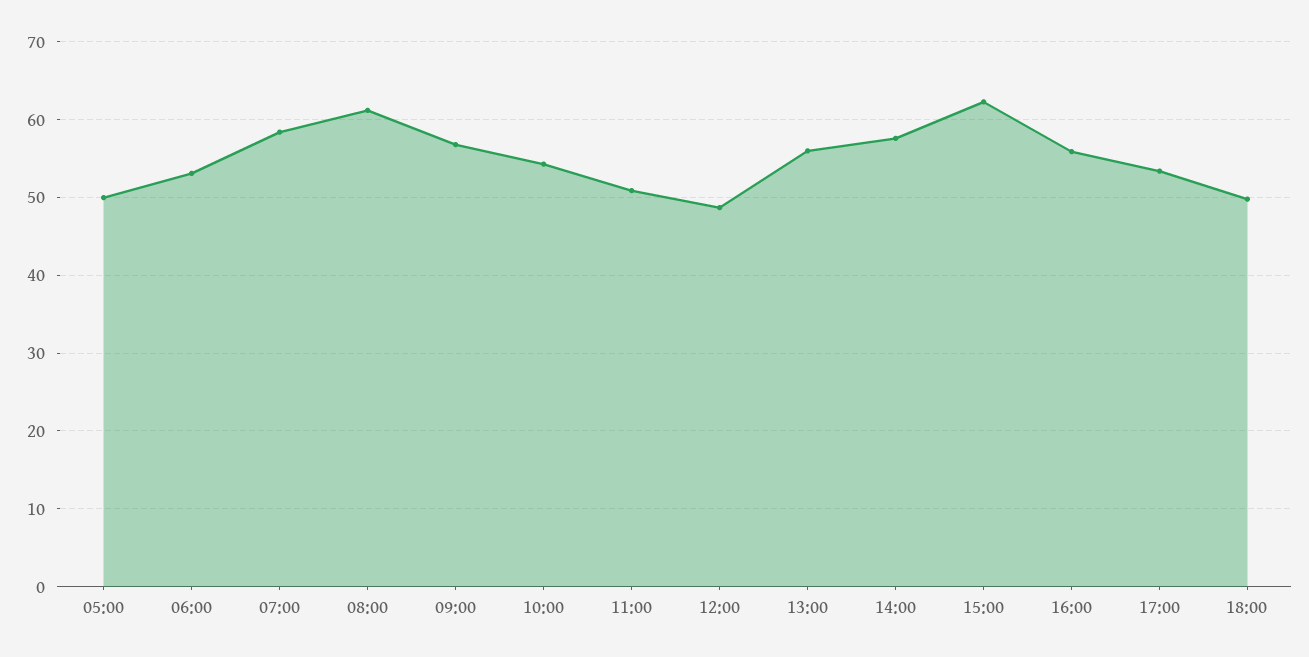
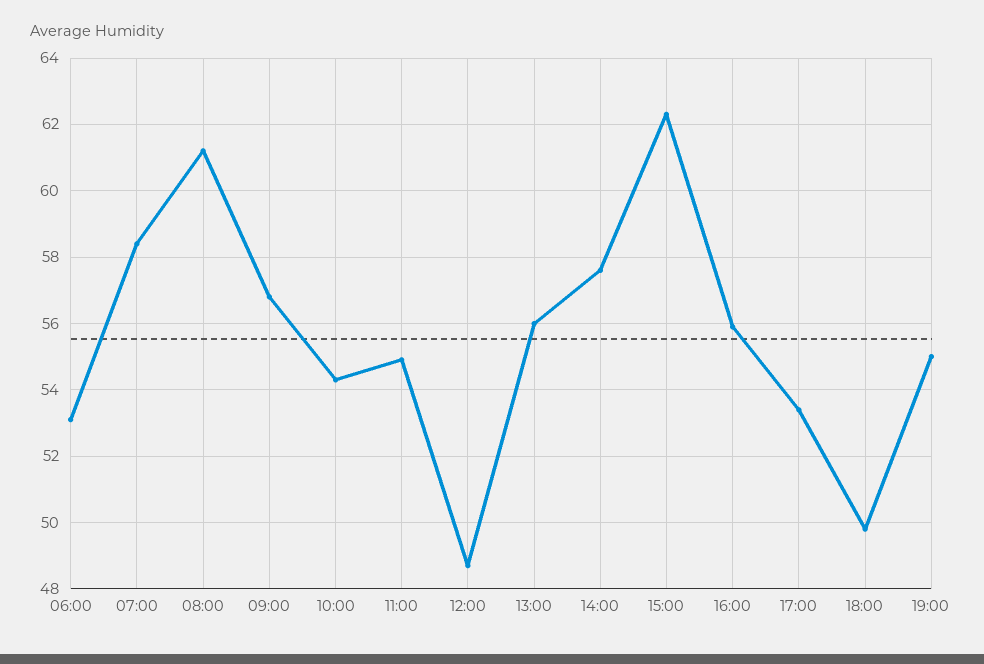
05:00: 50 -> none
11:00: 51 -> 55
19:00: none -> 55

